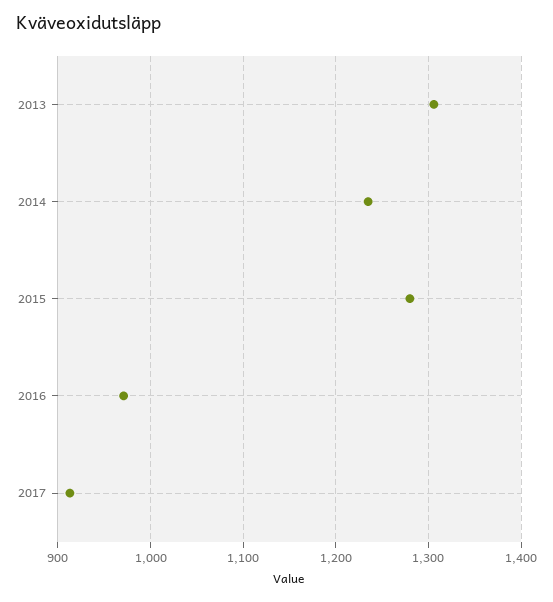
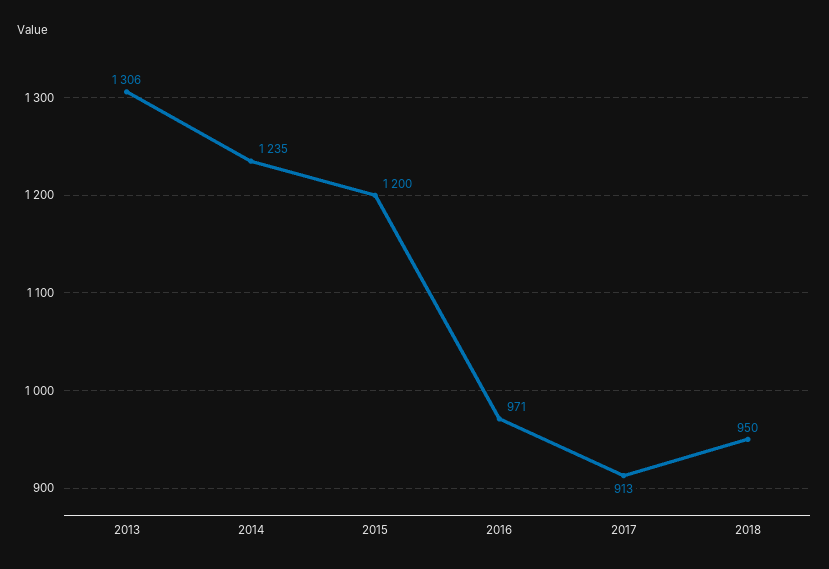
2015: 1280 -> 1200
2018: none -> 950

